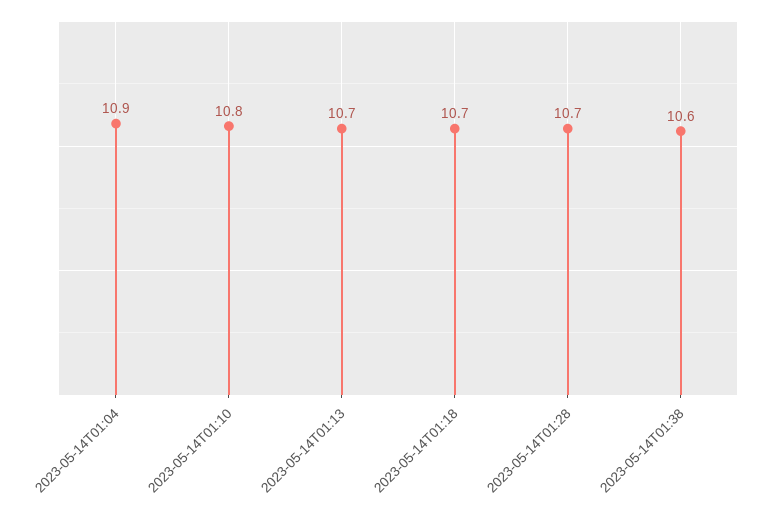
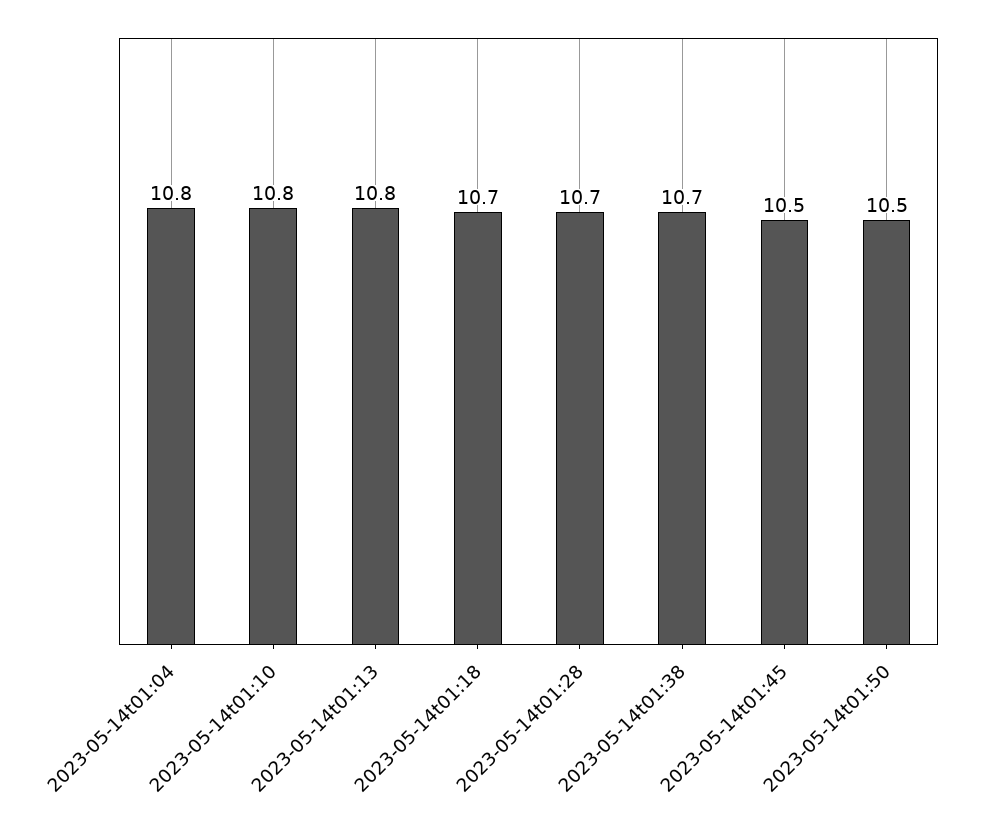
2023-05-14T01:04: 10.9 -> 10.8
2023-05-14T01:13: 10.7 -> 10.8
2023-05-14T01:38: 10.6 -> 10.7
2023-05-14t01:45: none -> 10.5
2023-05-14t01:50: none -> 10.5

